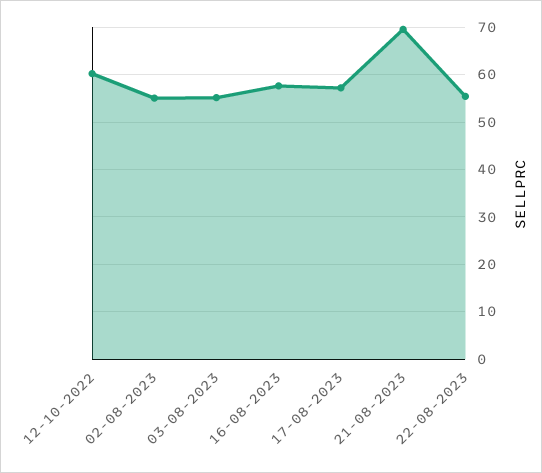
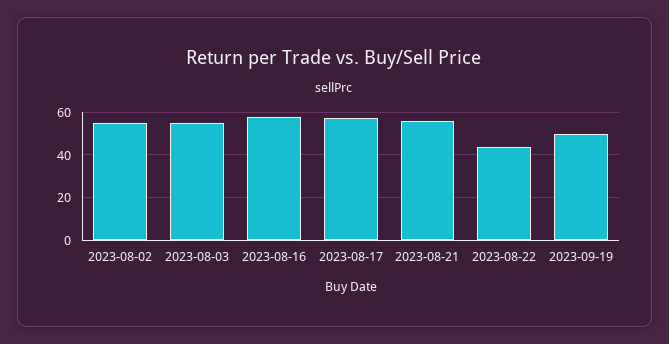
12-10-2022: 60 -> none
21-08-2023: 70 -> 55
22-08-2023: 56 -> 45
2023-09-19: none -> 50

